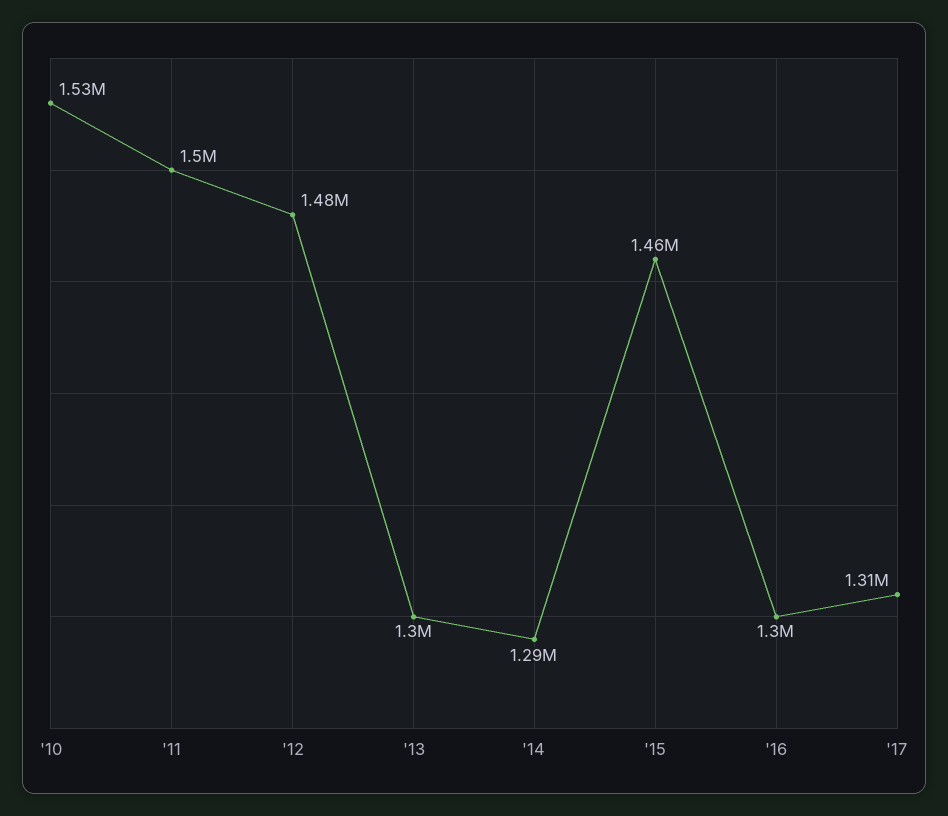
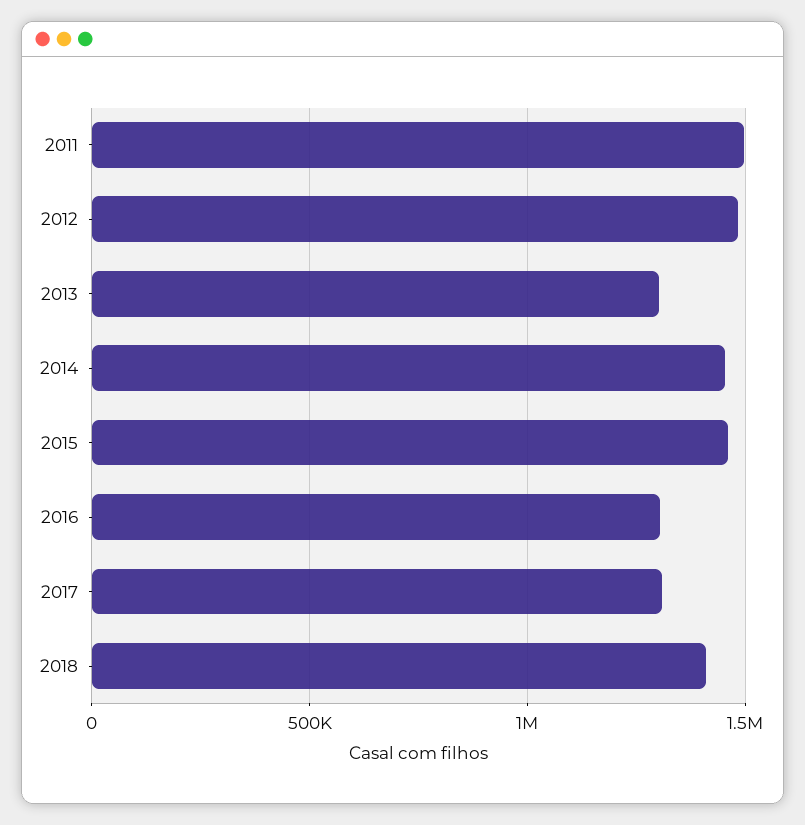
'10: 1530000 -> none
'14: 1290000 -> 1450000
2018: none -> 1400000

